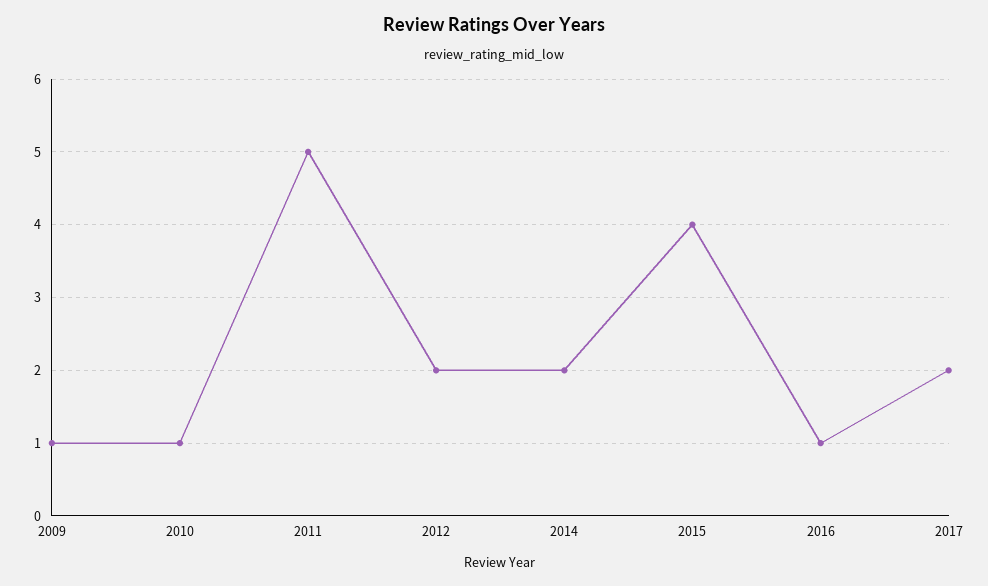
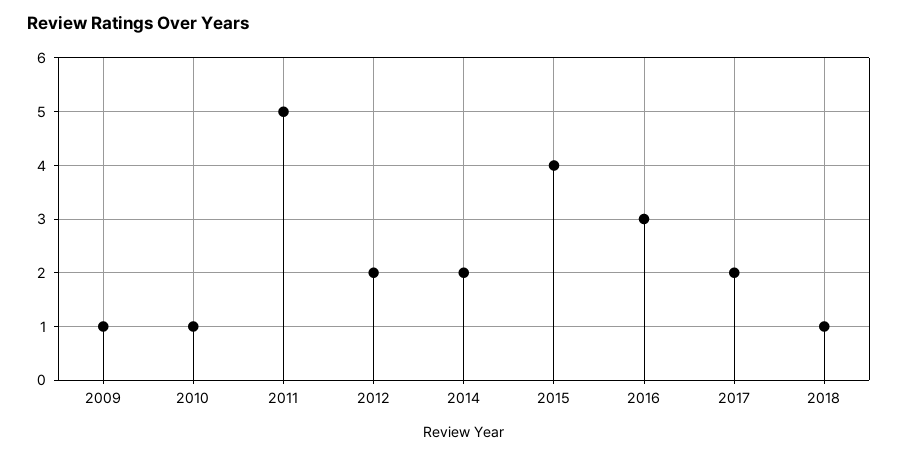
2016: 1 -> 3
2018: none -> 1

